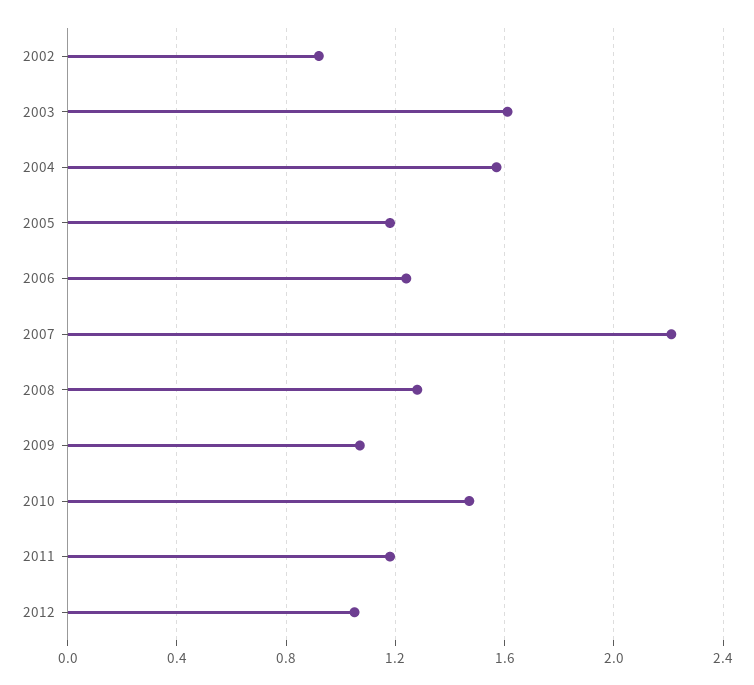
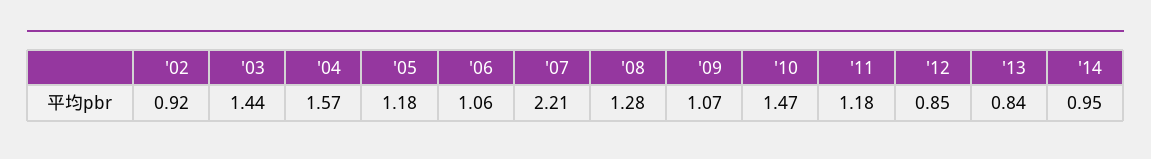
2003: 1.6 -> 1.44
2006: 1.25 -> 1.06
2012: 1.05 -> 0.85
'13: none -> 0.84
'14: none -> 0.95

